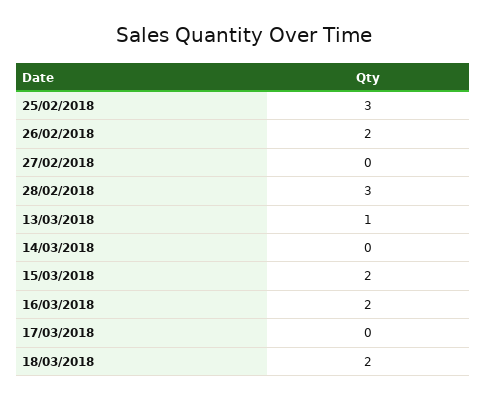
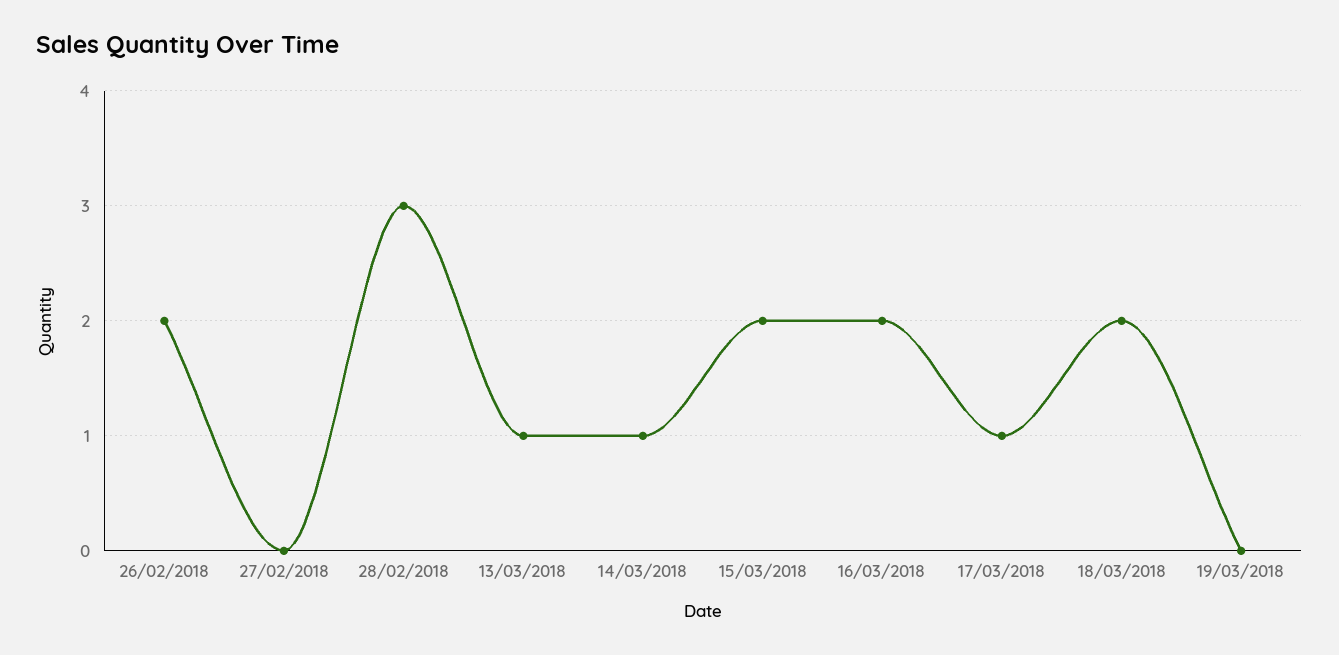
25/02/2018: 3 -> none
14/03/2018: 0 -> 1
17/03/2018: 0 -> 1
19/03/2018: none -> 0

